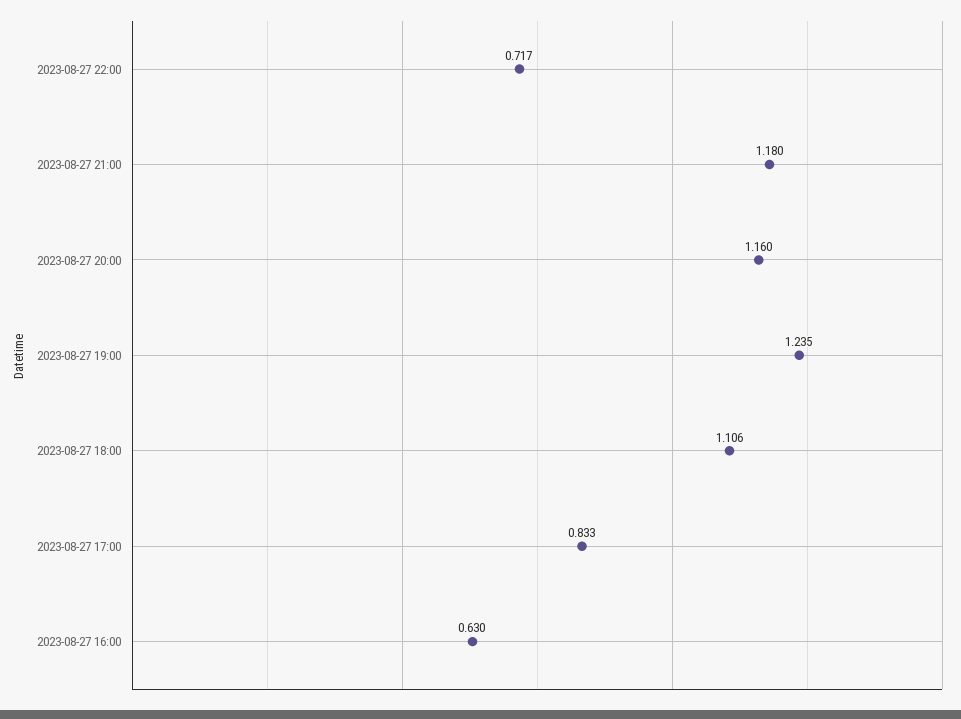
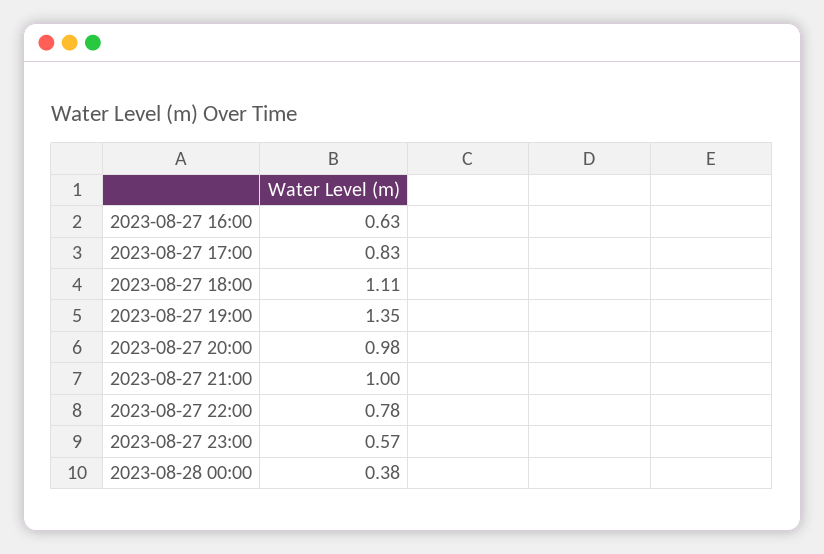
2023-08-27 22:00: 0.717 -> 0.78
2023-08-27 21:00: 1.18 -> 1
2023-08-27 20:00: 1.16 -> 0.98
2023-08-27 19:00: 1.235 -> 1.35
2023-08-27 23:00: none -> 0.57
2023-08-28 00:00: none -> 0.38

